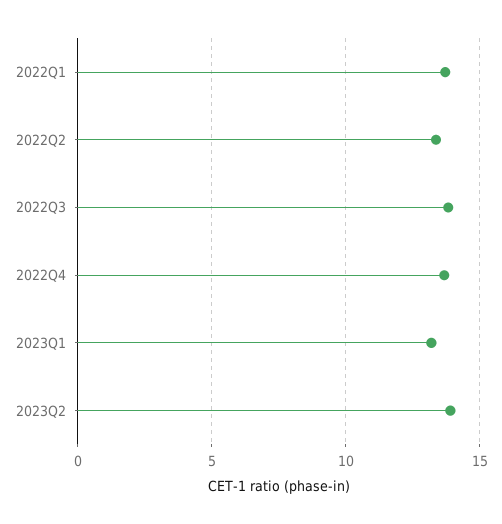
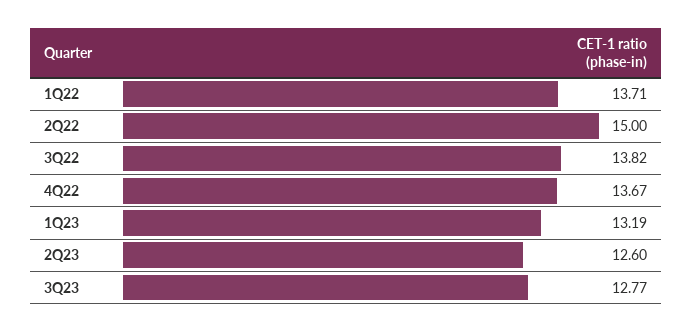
2022Q2: 13.5 -> 15
2023Q2: 14 -> 12.6
3Q23: none -> 12.77

